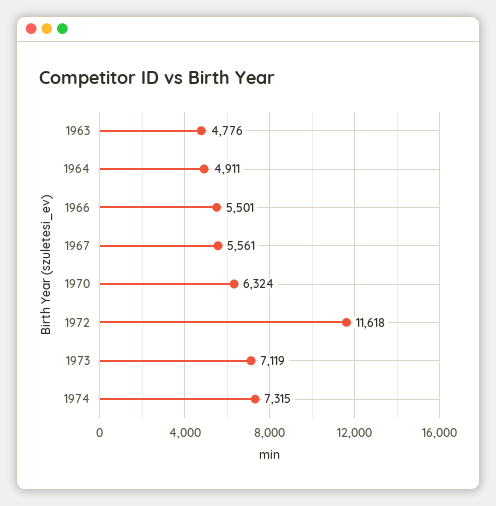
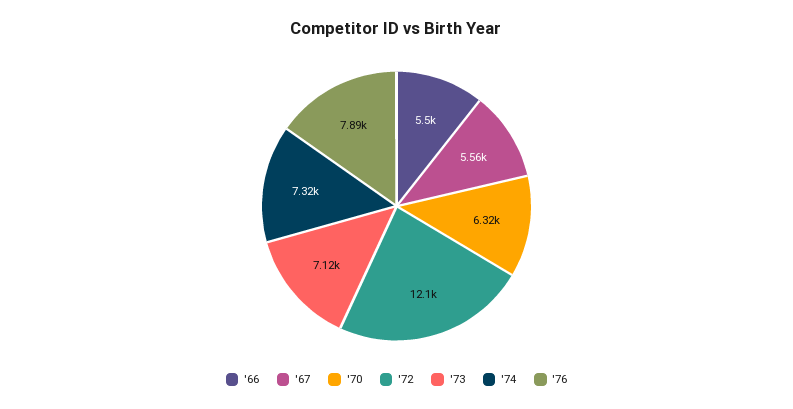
1963: 4776 -> none
1964: 4911 -> none
1972: 11618 -> 12100
'76: none -> 7890

